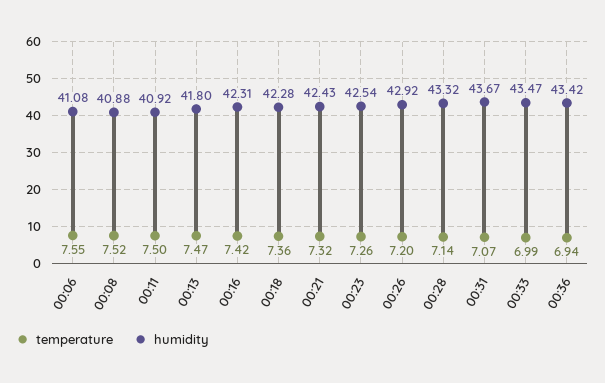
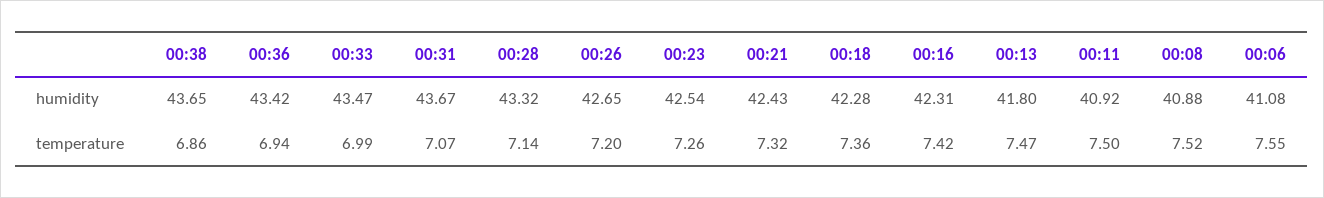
humidity, 00:26: 42.92 -> 42.65
humidity, 00:38: none -> 43.65
temperature, 00:38: none -> 6.86

